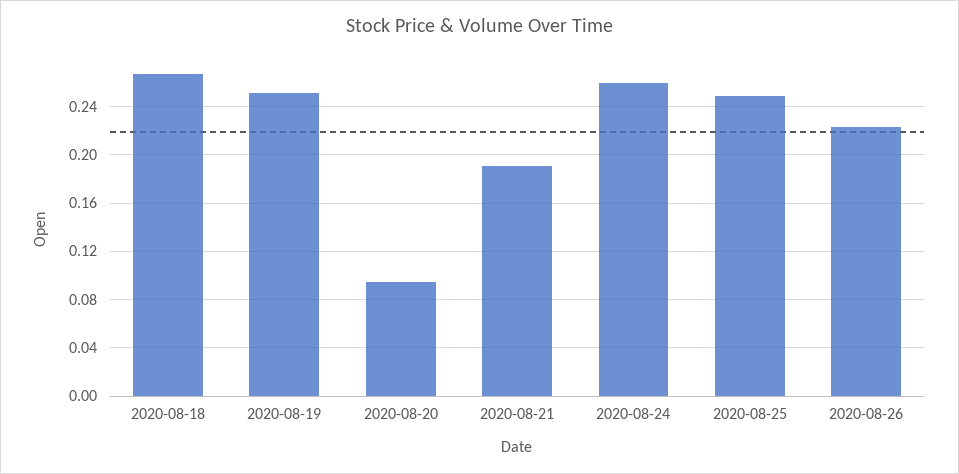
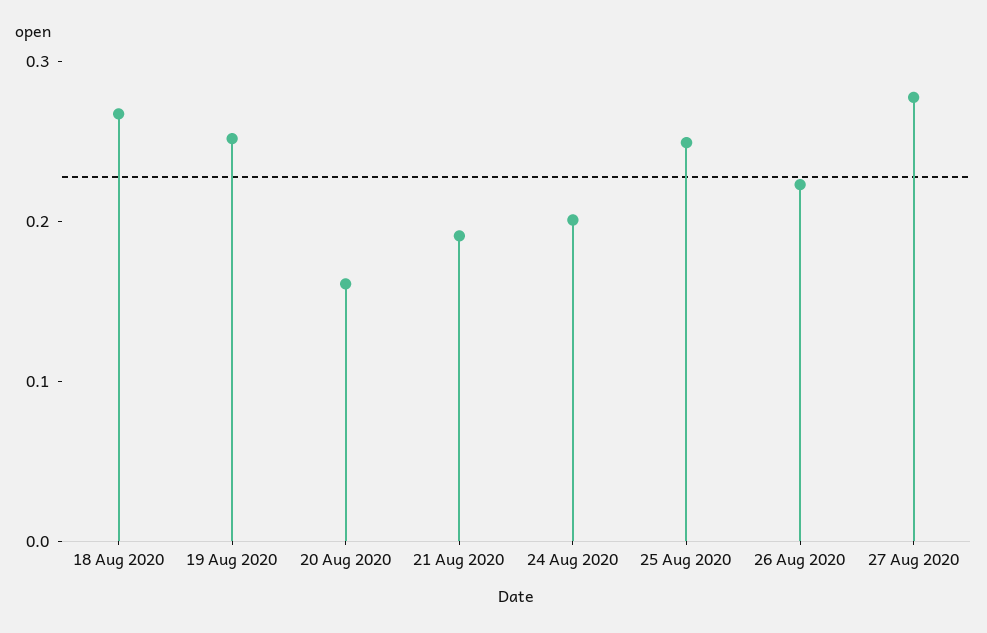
2020-08-20: 0.095 -> 0.16
2020-08-24: 0.26 -> 0.2
27 Aug 2020: none -> 0.28

